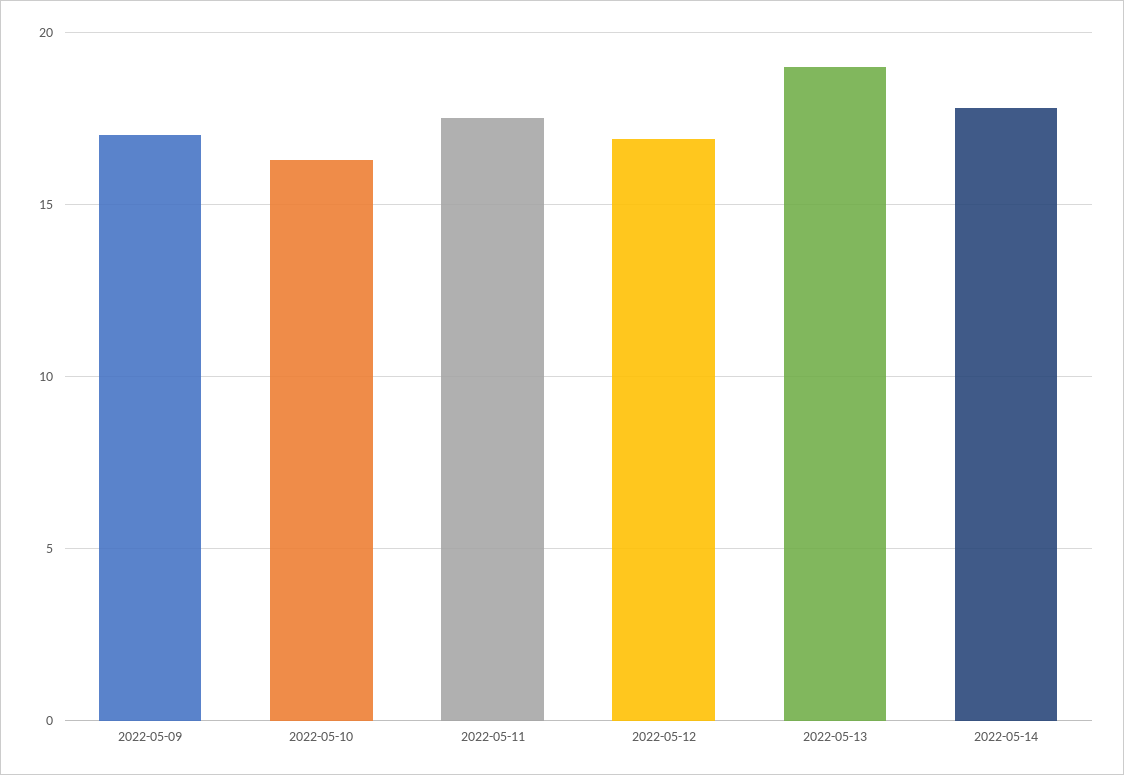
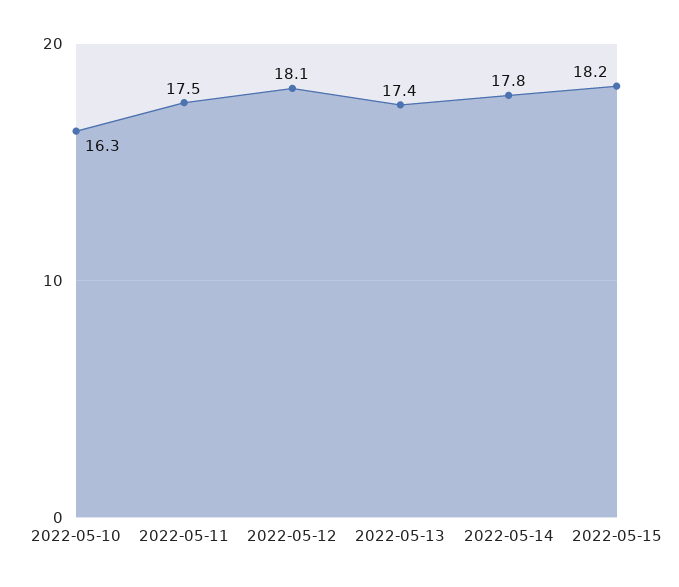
2022-05-09: 17 -> none
2022-05-12: 17 -> 18.1
2022-05-13: 19 -> 17.4
2022-05-15: none -> 18.2

